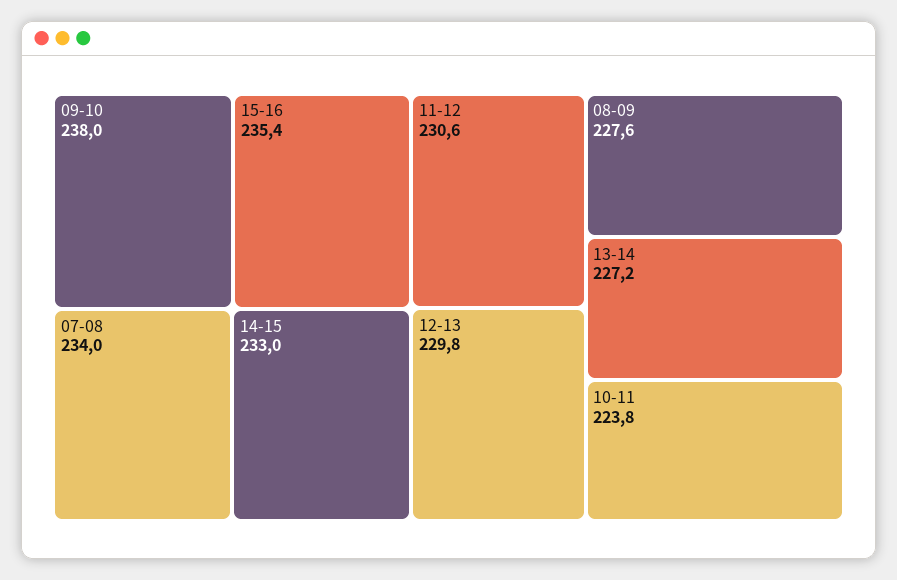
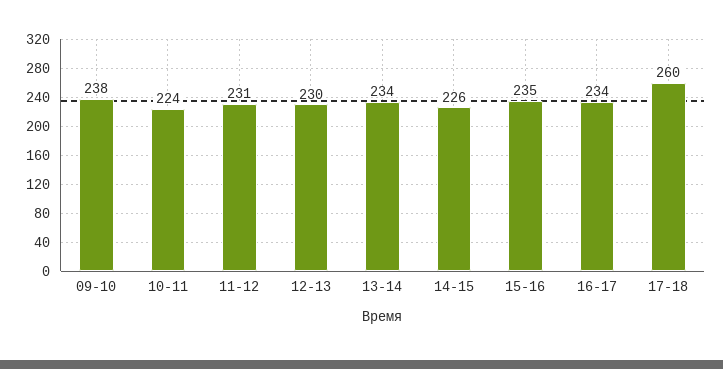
07-08: 234 -> none
14-15: 233 -> 226
08-09: 227.6 -> none
13-14: 227.2 -> 234
16-17: none -> 234
17-18: none -> 260

